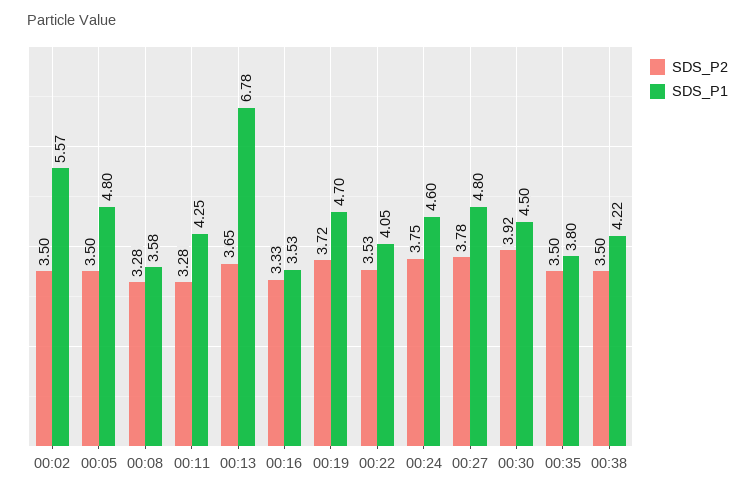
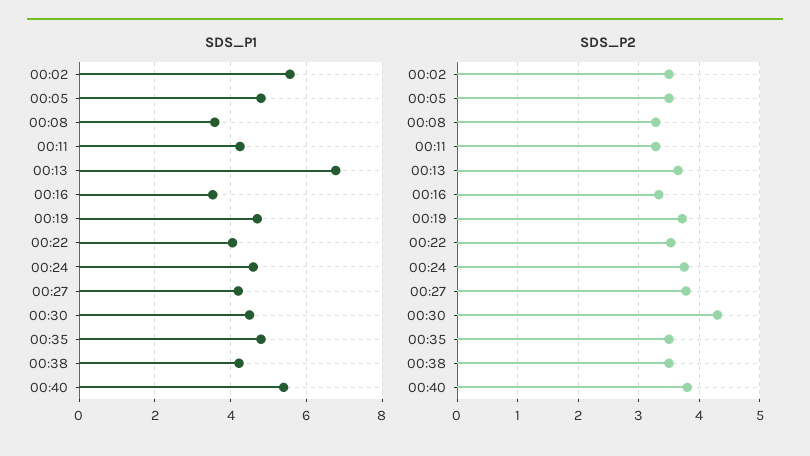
SDS_P1, 00:27: 4.8 -> 4.2
SDS_P2, 00:30: 3.92 -> 4.3
SDS_P1, 00:35: 3.8 -> 4.8
SDS_P1, 00:40: none -> 5.4
SDS_P2, 00:40: none -> 3.8

